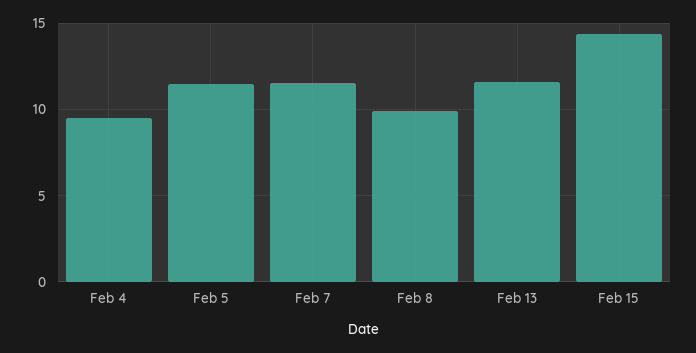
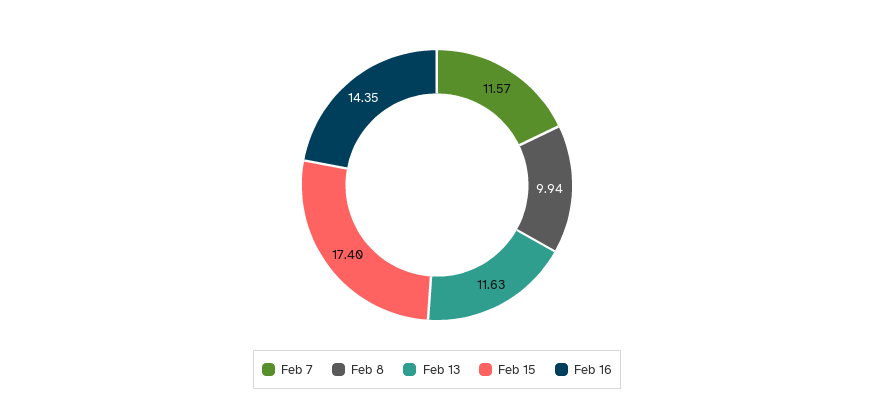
Feb 4: 9.5 -> none
Feb 5: 11.5 -> none
Feb 15: 14.5 -> 17.4
Feb 16: none -> 14.35

